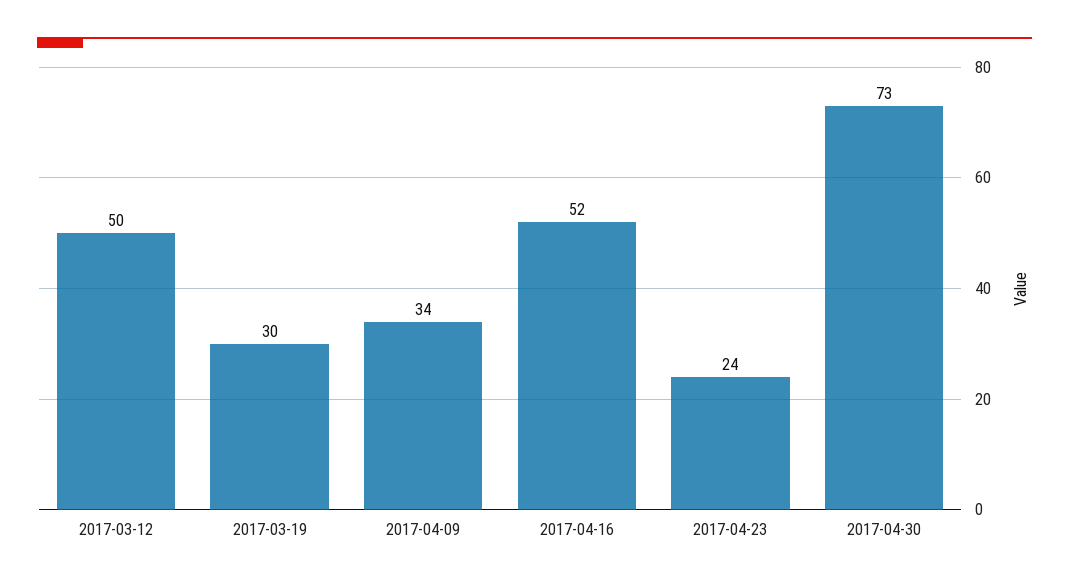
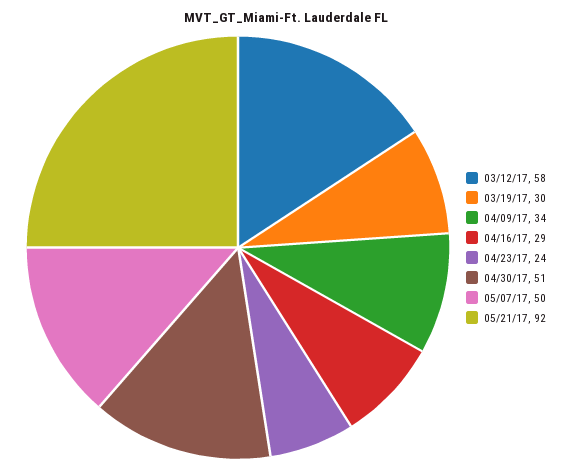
2017-03-12: 50 -> 58
2017-04-16: 52 -> 29
2017-04-30: 73 -> 51
05/07/17: none -> 50
05/21/17: none -> 92

